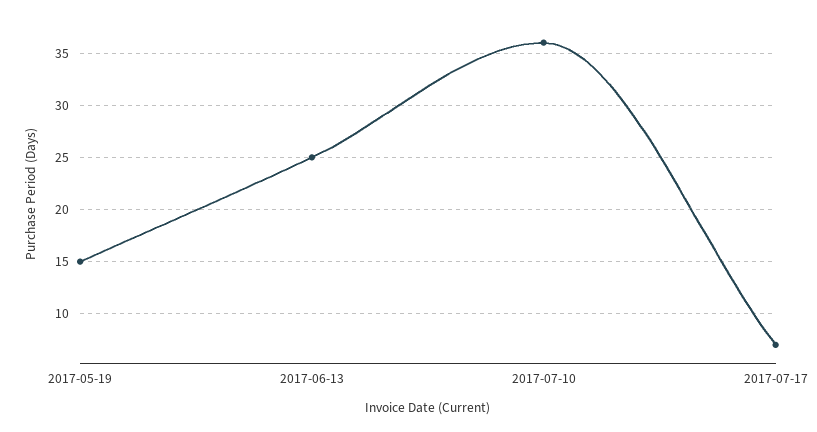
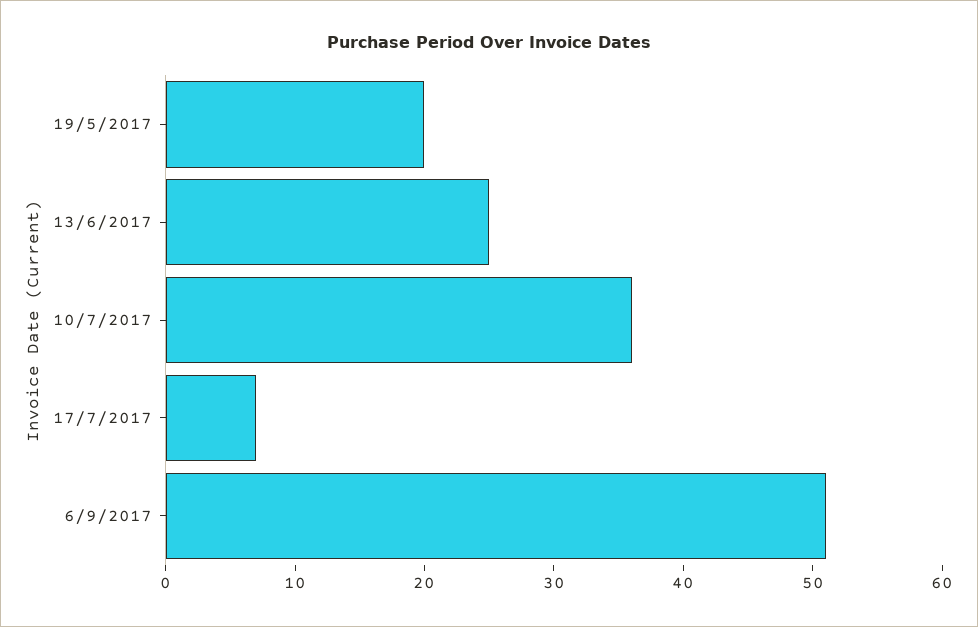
2017-05-19: 15 -> 20
6/9/2017: none -> 51

